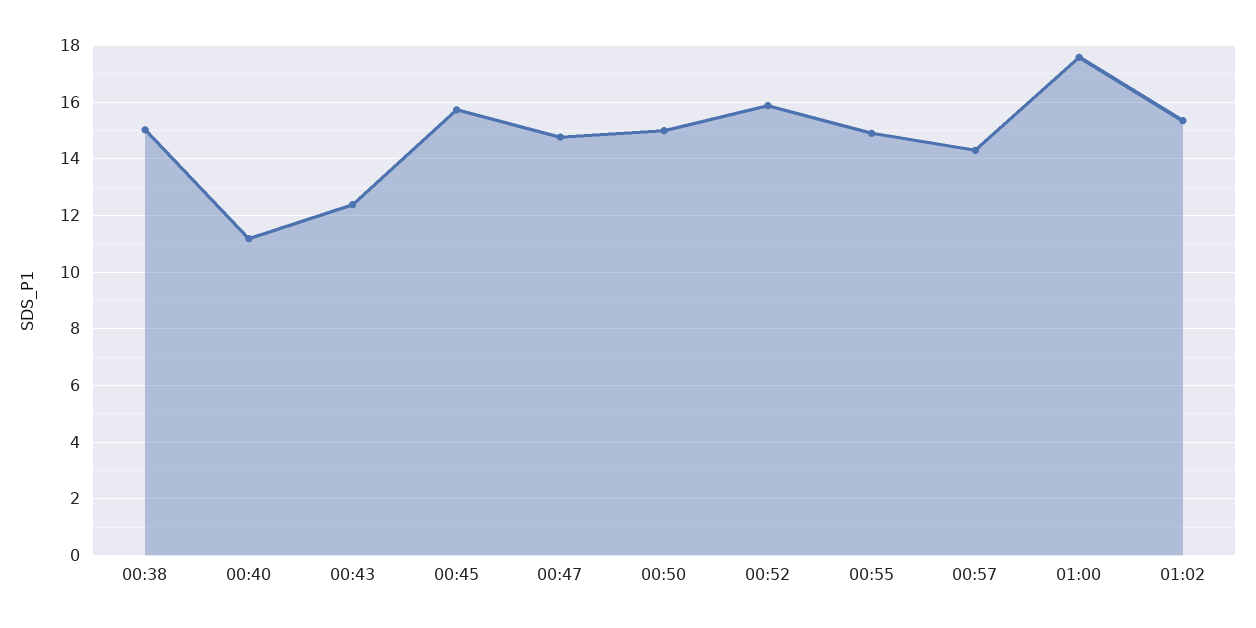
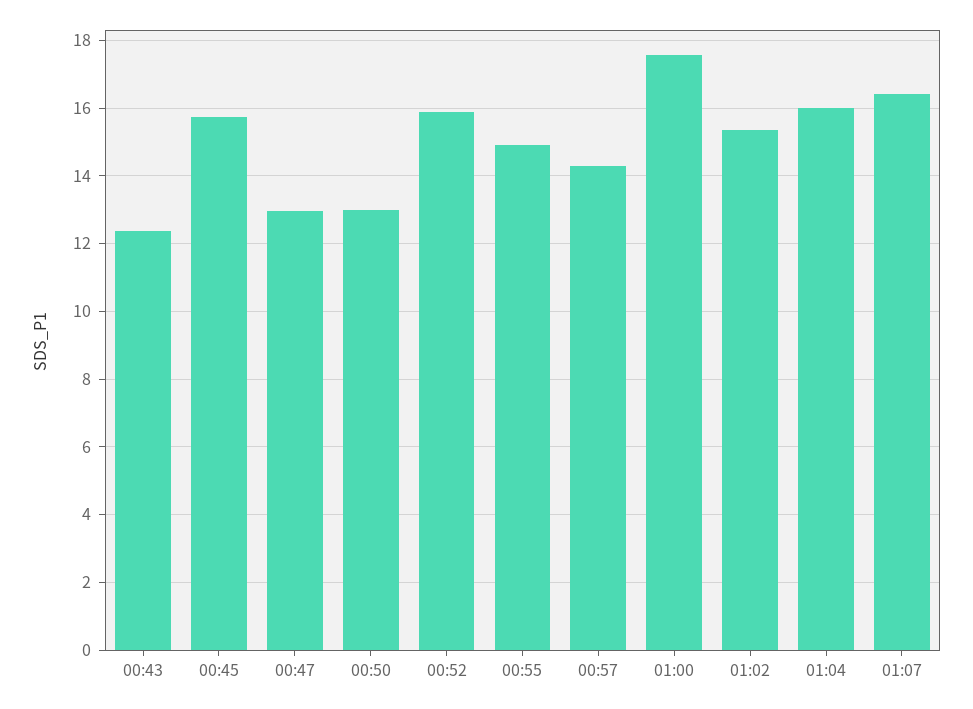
00:38: 15 -> none
00:40: 11.25 -> none
00:47: 14.75 -> 13
00:50: 15 -> 13
01:04: none -> 16
01:07: none -> 16.4

